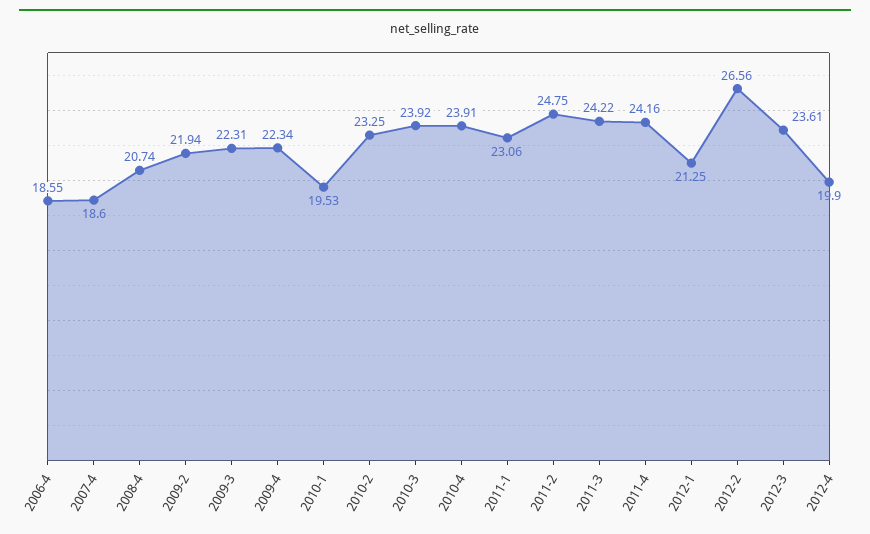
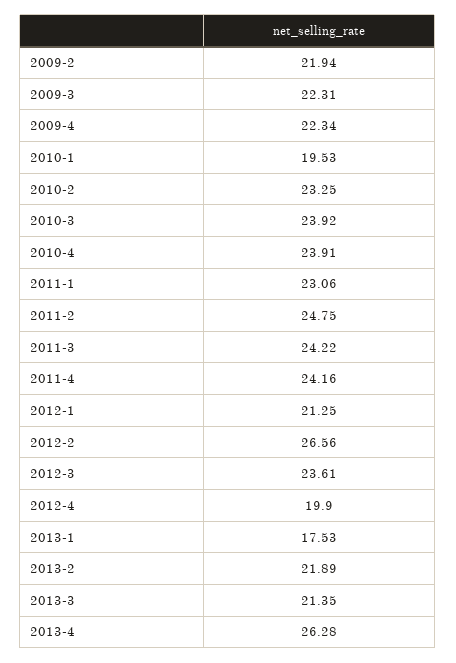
2006-4: 18.55 -> none
2007-4: 18.6 -> none
2008-4: 20.74 -> none
2013-1: none -> 17.53
2013-2: none -> 21.89
2013-3: none -> 21.35
2013-4: none -> 26.28

